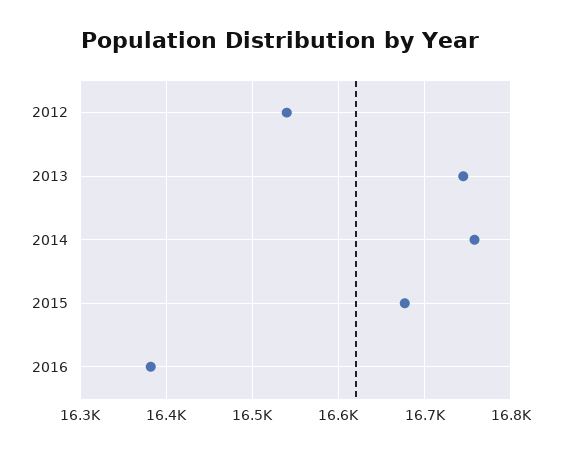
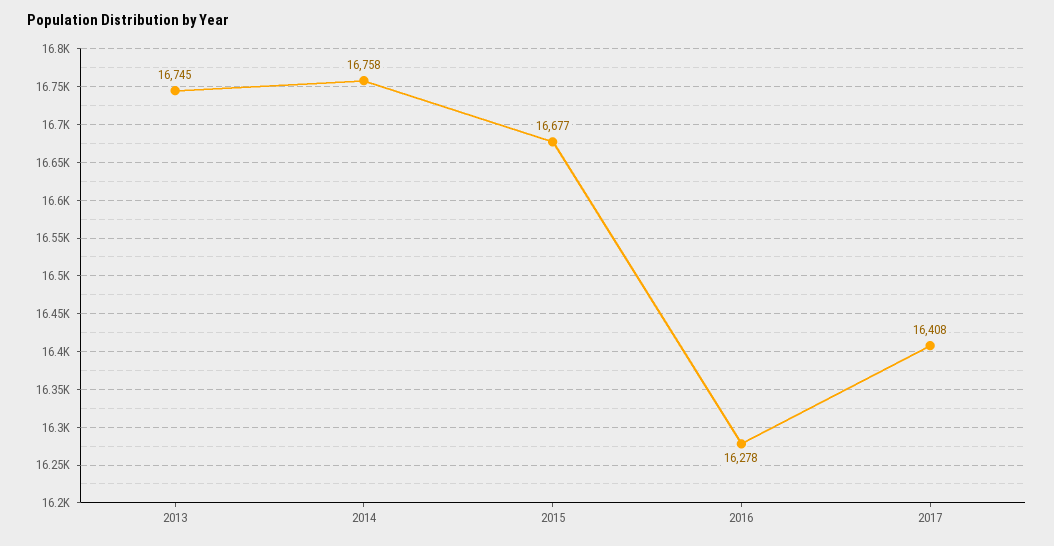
2012: 16540 -> none
2016: 16380 -> 16278
2017: none -> 16408

